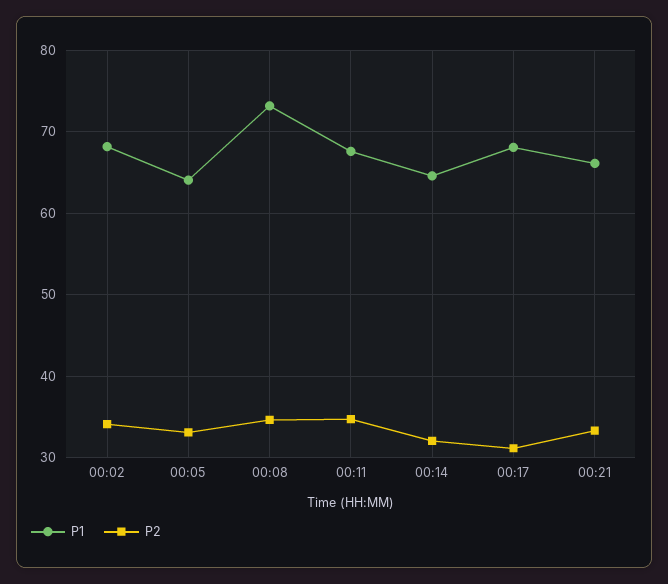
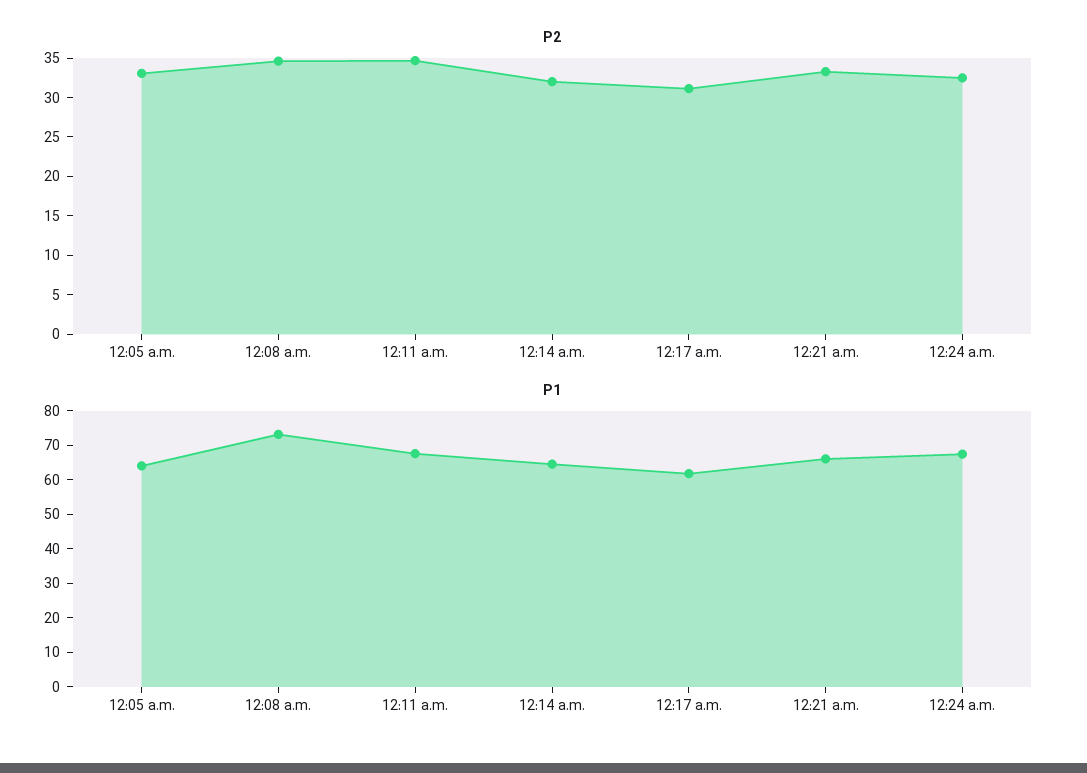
P1, 00:02: 68 -> none
P2, 00:02: 34 -> none
P1, 00:17: 68 -> 62.5
P2, 12:24 a.m.: none -> 32.5
P1, 12:24 a.m.: none -> 67.5

